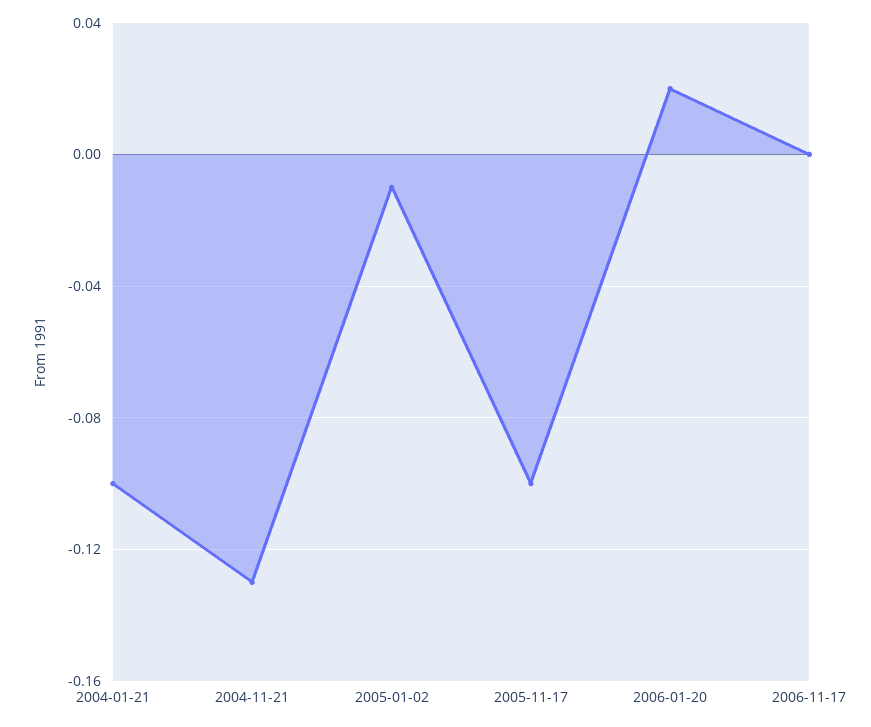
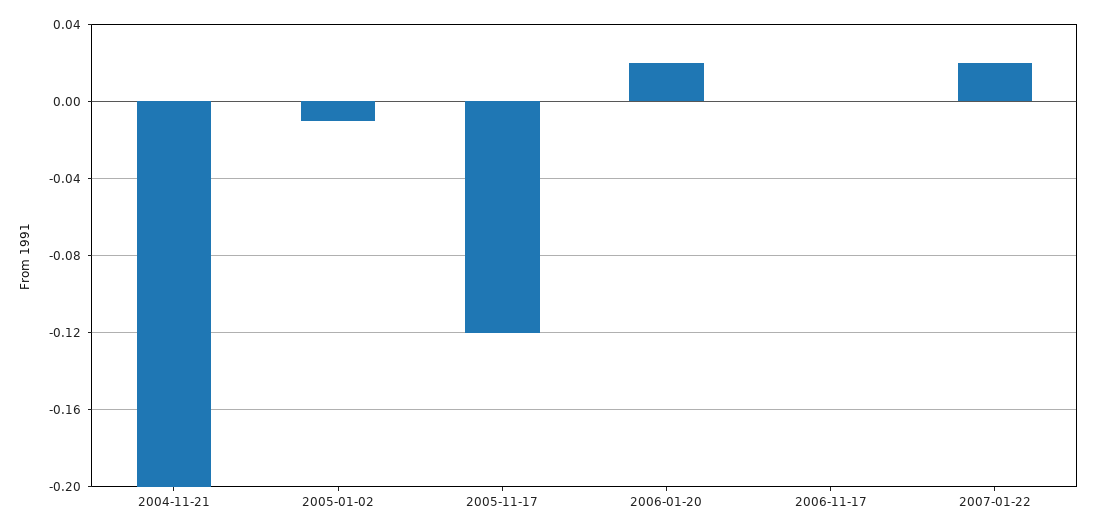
2004-01-21: -0.1 -> none
2004-11-21: -0.13 -> -0.2
2005-11-17: -0.1 -> -0.12
2007-01-22: none -> 0.02

